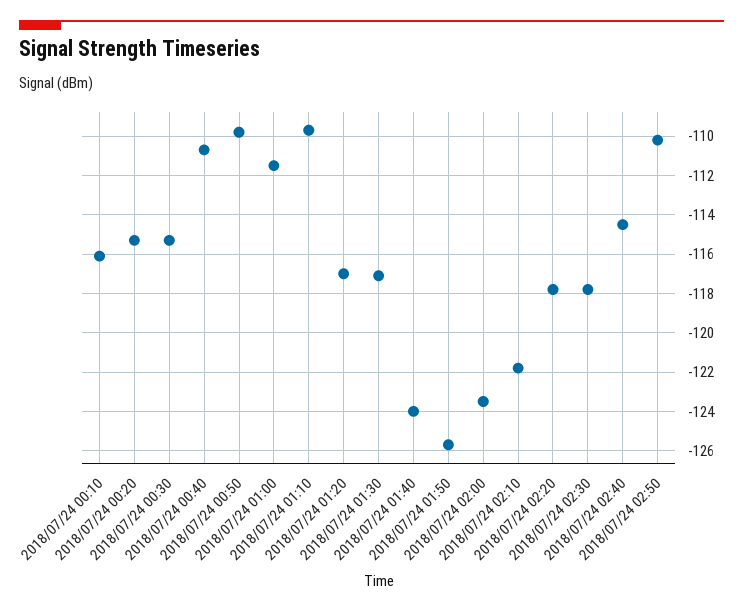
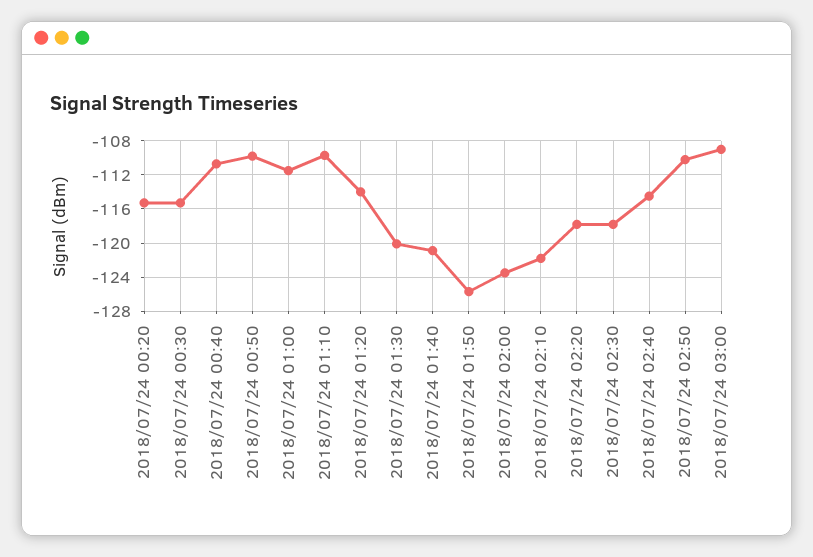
2018/07/24 00:10: -116 -> none
2018/07/24 01:20: -117 -> -114
2018/07/24 01:30: -117 -> -120
2018/07/24 01:40: -124 -> -121
2018/07/24 03:00: none -> -109

